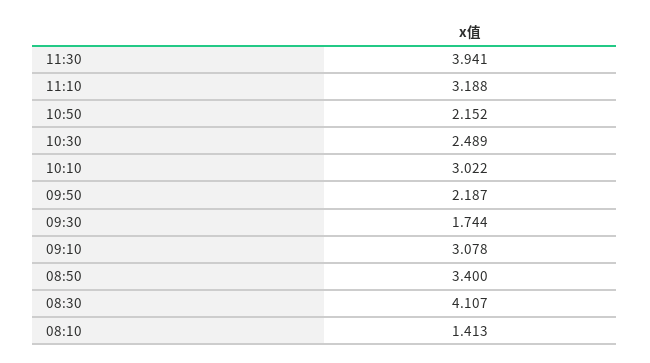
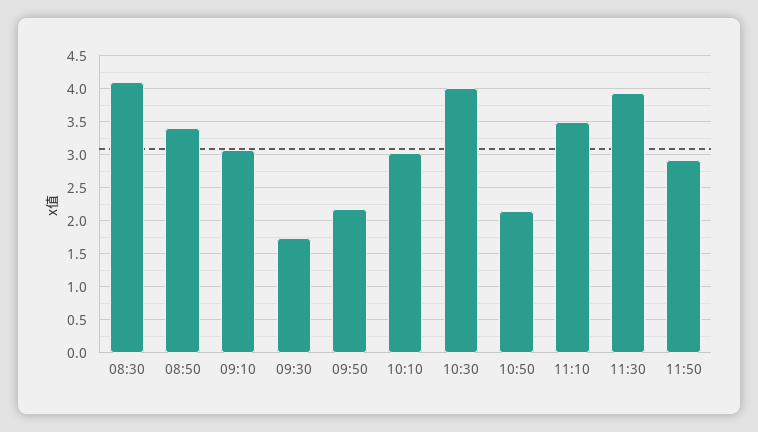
11:10: 3.188 -> 3.5
10:30: 2.489 -> 4
08:10: 1.413 -> none
11:50: none -> 2.9

